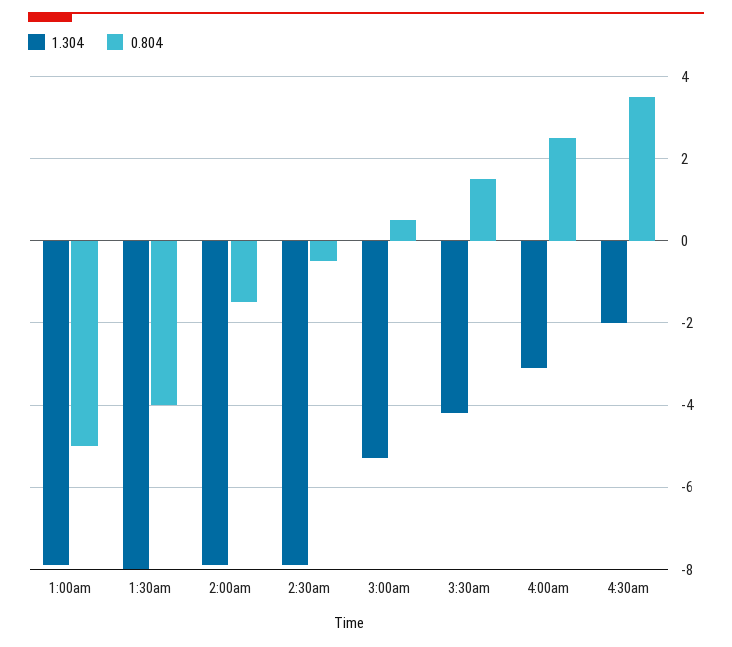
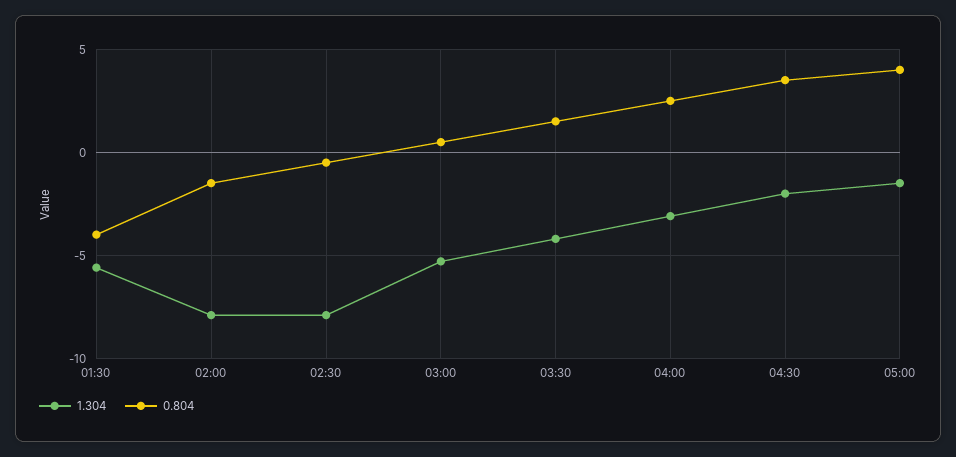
1.304, 1:00am: -8 -> none
0.804, 1:00am: -5 -> none
1.304, 1:30am: -8 -> -5.5
1.304, 05:00: none -> -1.5
0.804, 05:00: none -> 4

